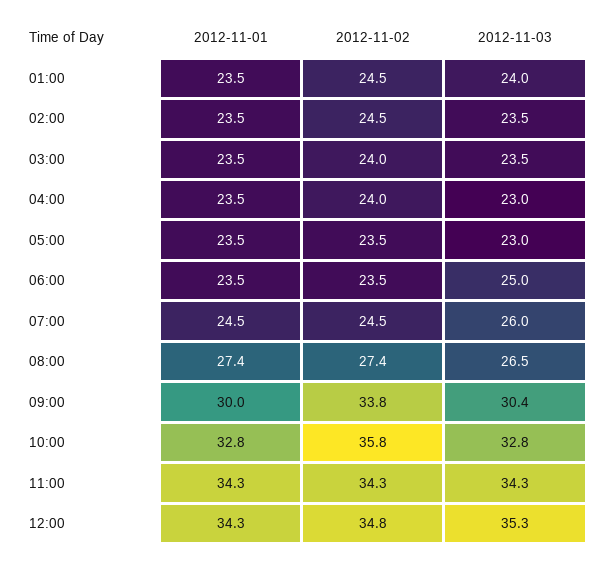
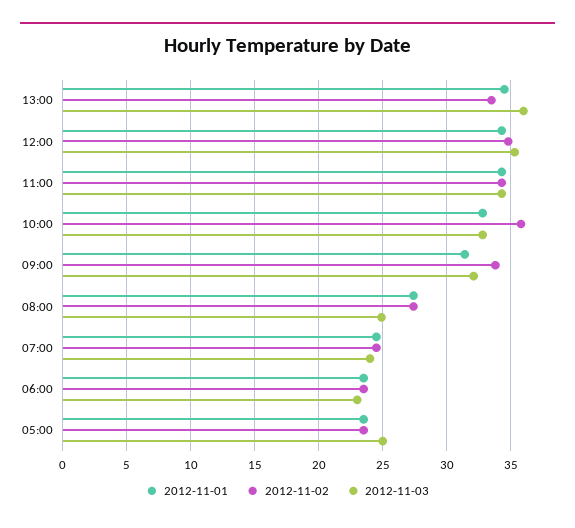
2012-11-01, 01:00: 23.5 -> none
2012-11-02, 01:00: 24.5 -> none
2012-11-03, 01:00: 24 -> none
2012-11-01, 02:00: 23.5 -> none
2012-11-02, 02:00: 24.5 -> none
2012-11-03, 02:00: 23.5 -> none
2012-11-01, 03:00: 23.5 -> none
2012-11-02, 03:00: 24 -> none
2012-11-03, 03:00: 23.5 -> none
2012-11-01, 04:00: 23.5 -> none
2012-11-02, 04:00: 24 -> none
2012-11-03, 04:00: 23 -> none
2012-11-03, 05:00: 23 -> 25
2012-11-03, 06:00: 25 -> 23
2012-11-03, 07:00: 26 -> 24
2012-11-03, 08:00: 26.5 -> 25
2012-11-01, 09:00: 30 -> 31.5
2012-11-03, 09:00: 30.4 -> 32
2012-11-01, 13:00: none -> 34.5
2012-11-02, 13:00: none -> 33.5
2012-11-03, 13:00: none -> 36

